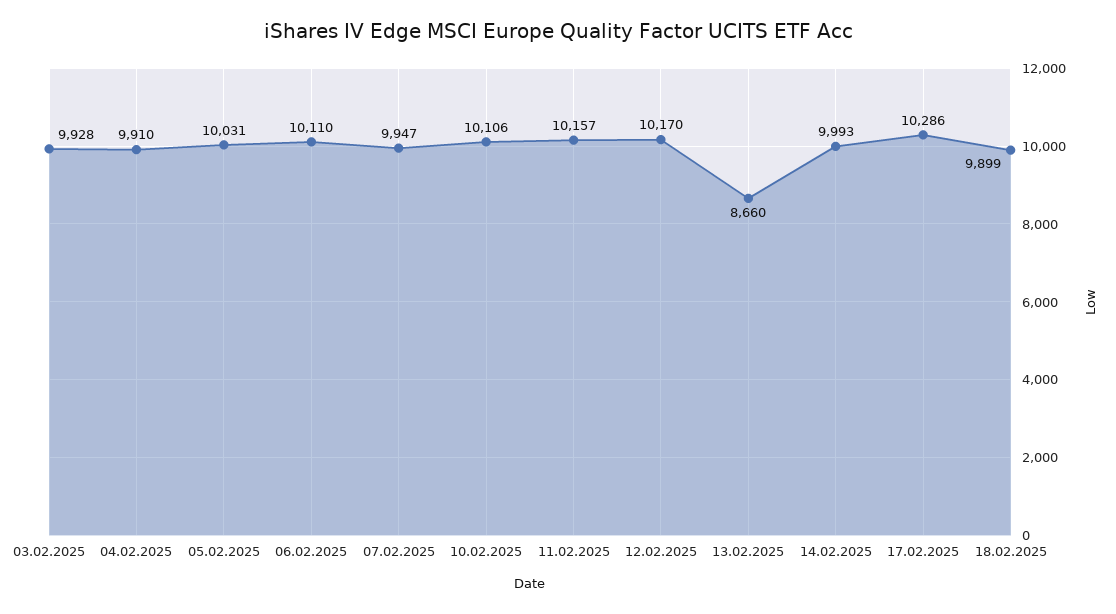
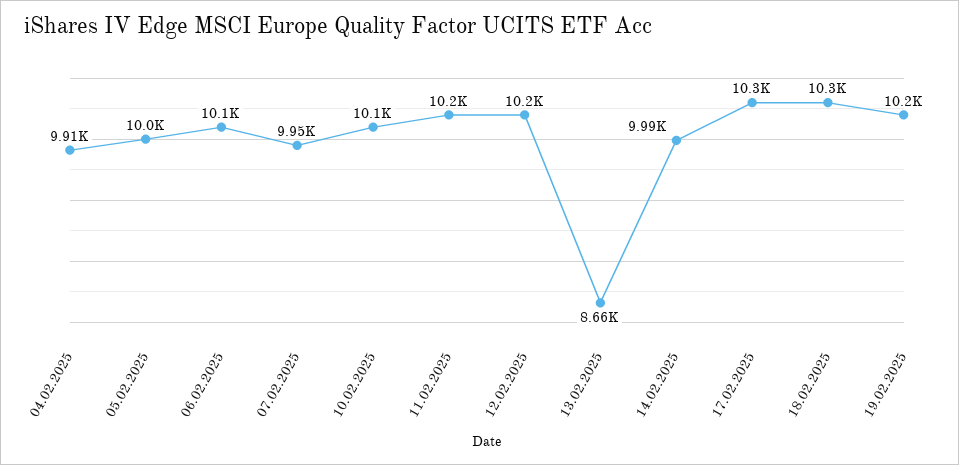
03.02.2025: 9928 -> none
18.02.2025: 9899 -> 10300
19.02.2025: none -> 10200

